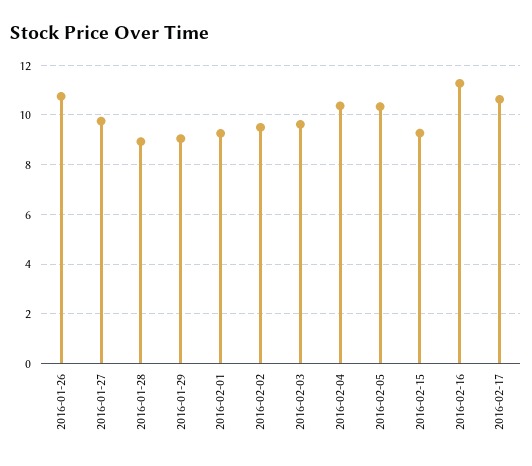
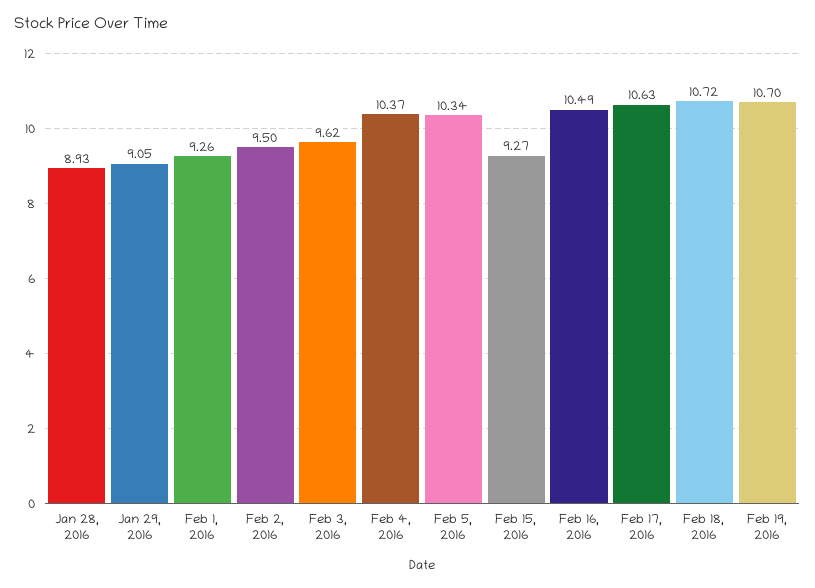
2016-01-26: 10.75 -> none
2016-01-27: 9.75 -> none
2016-02-16: 11.25 -> 10.49
Feb 18, 2016: none -> 10.72
Feb 19, 2016: none -> 10.7

